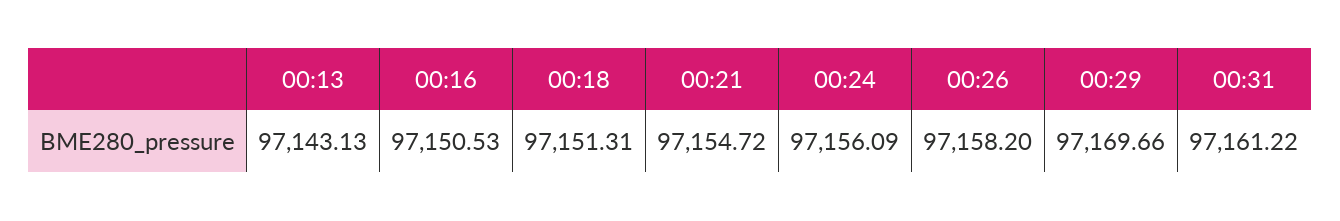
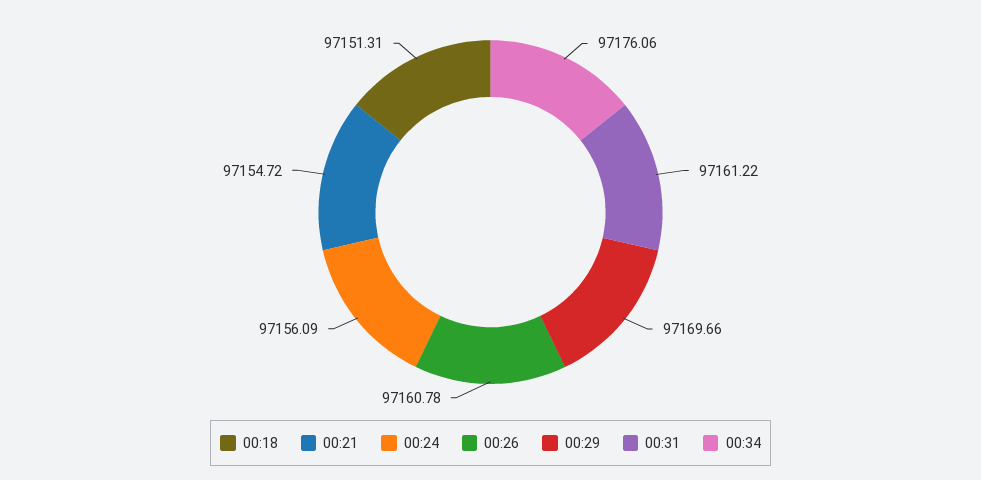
00:13: 97143.13 -> none
00:16: 97150.53 -> none
00:26: 97158.2 -> 97160.78
00:34: none -> 97176.06

